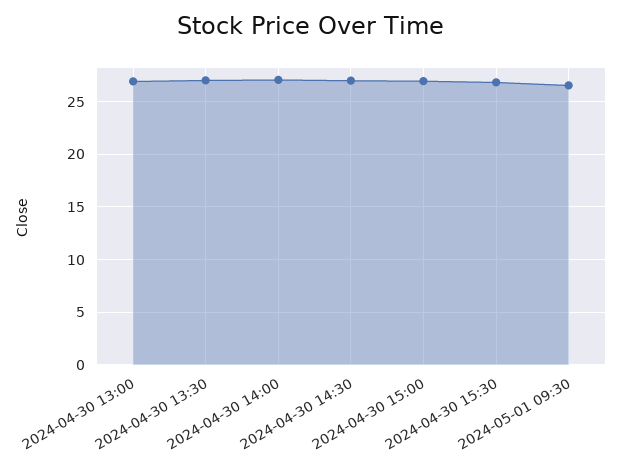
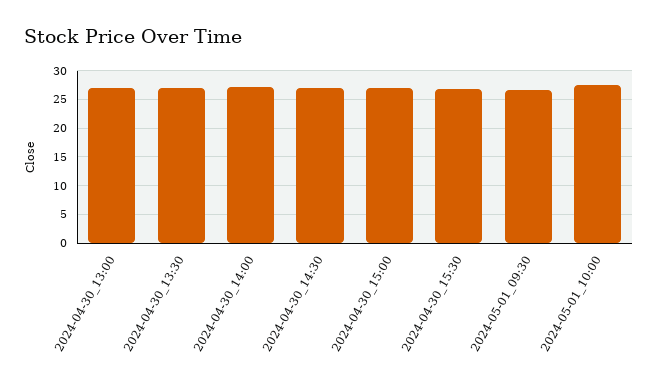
2024-05-01_10:00: none -> 27.5

